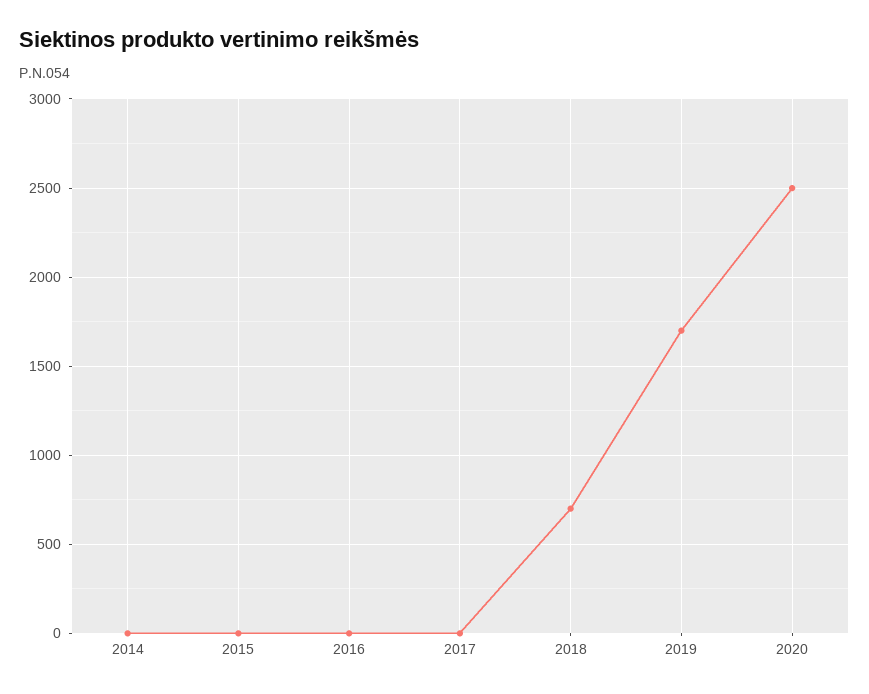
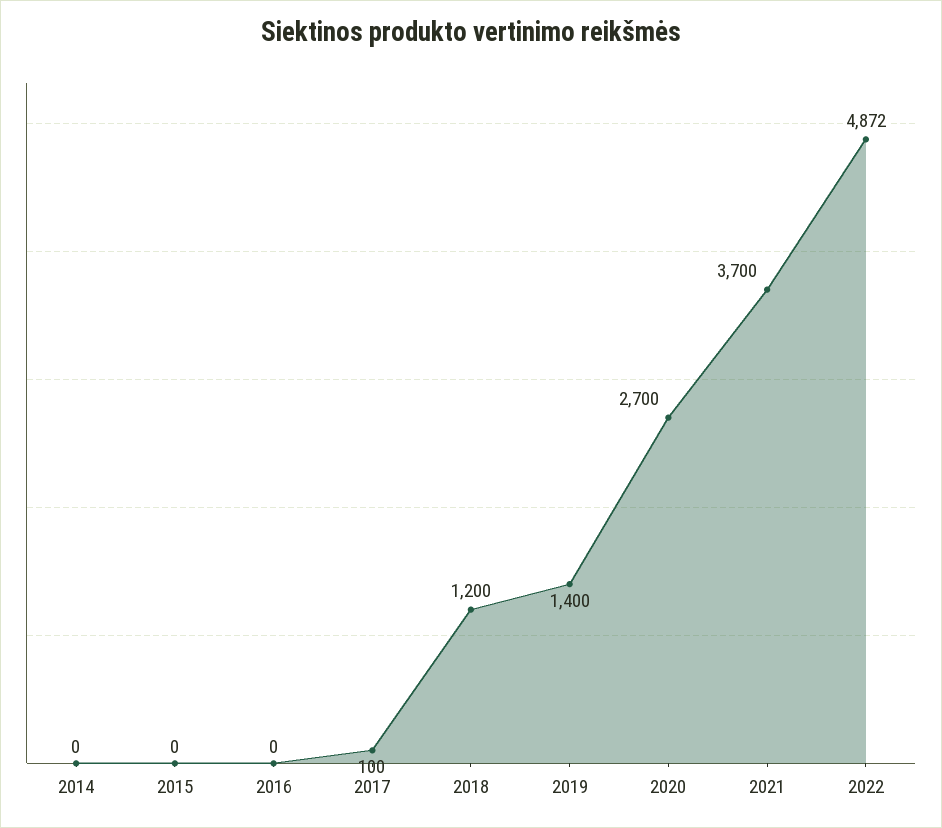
2017: 0 -> 100
2018: 700 -> 1200
2019: 1700 -> 1400
2020: 2500 -> 2700
2021: none -> 3700
2022: none -> 4872

